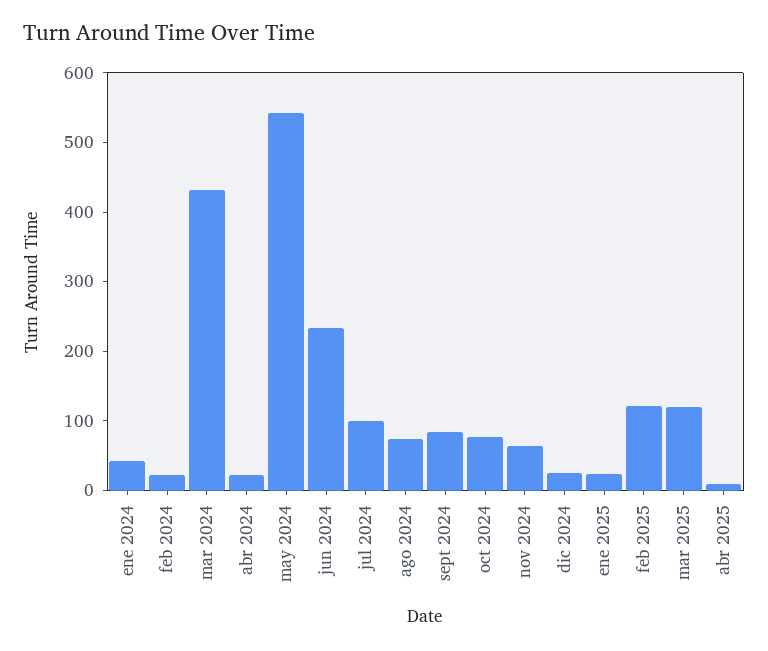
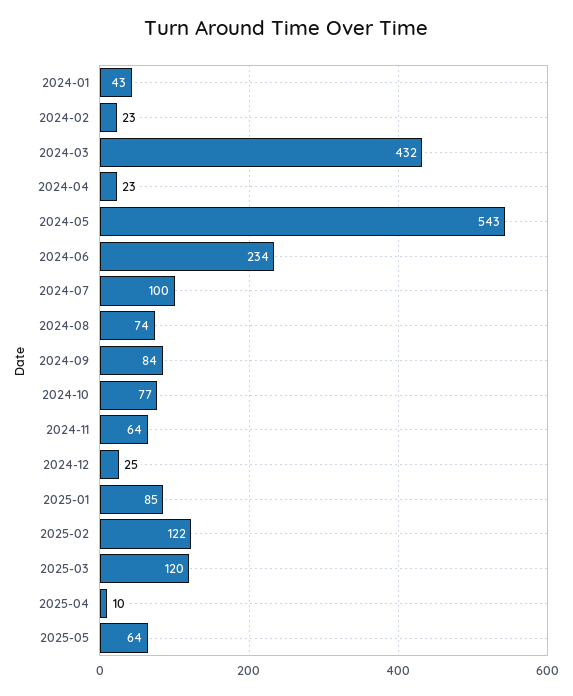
ene 2025: 20 -> 85
2025-05: none -> 64

